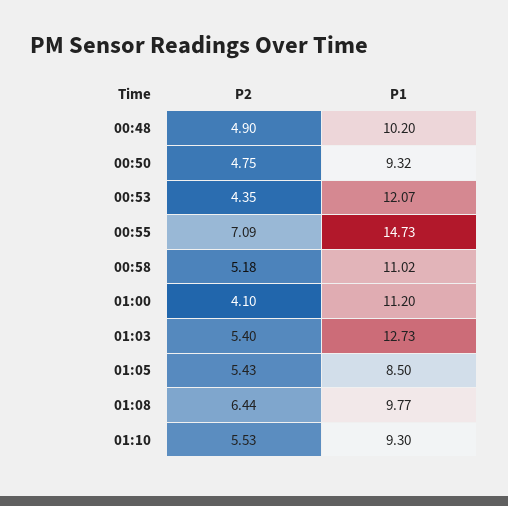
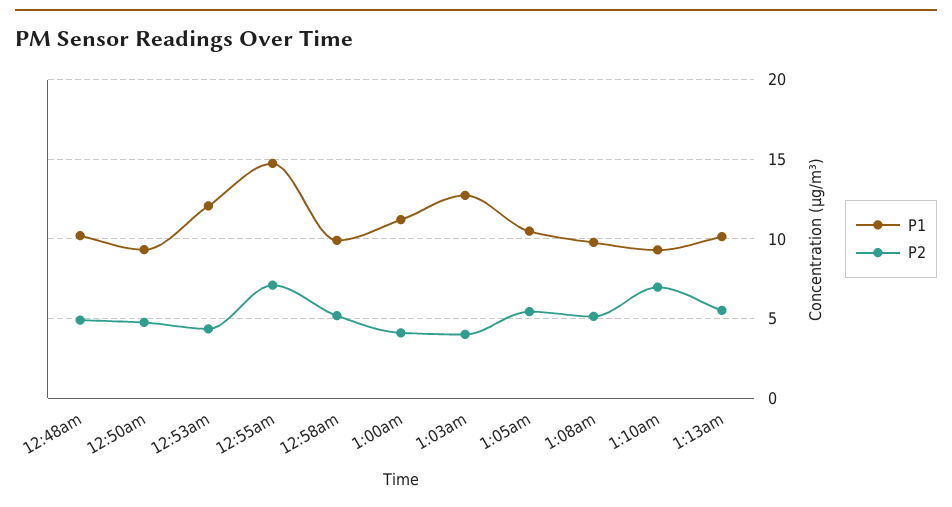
P1, 00:58: 11.02 -> 10
P2, 01:03: 5.4 -> 4
P1, 01:05: 8.5 -> 10.5
P2, 01:08: 6.44 -> 5
P2, 01:10: 5.53 -> 7
P1, 1:13am: none -> 10
P2, 1:13am: none -> 5.5

